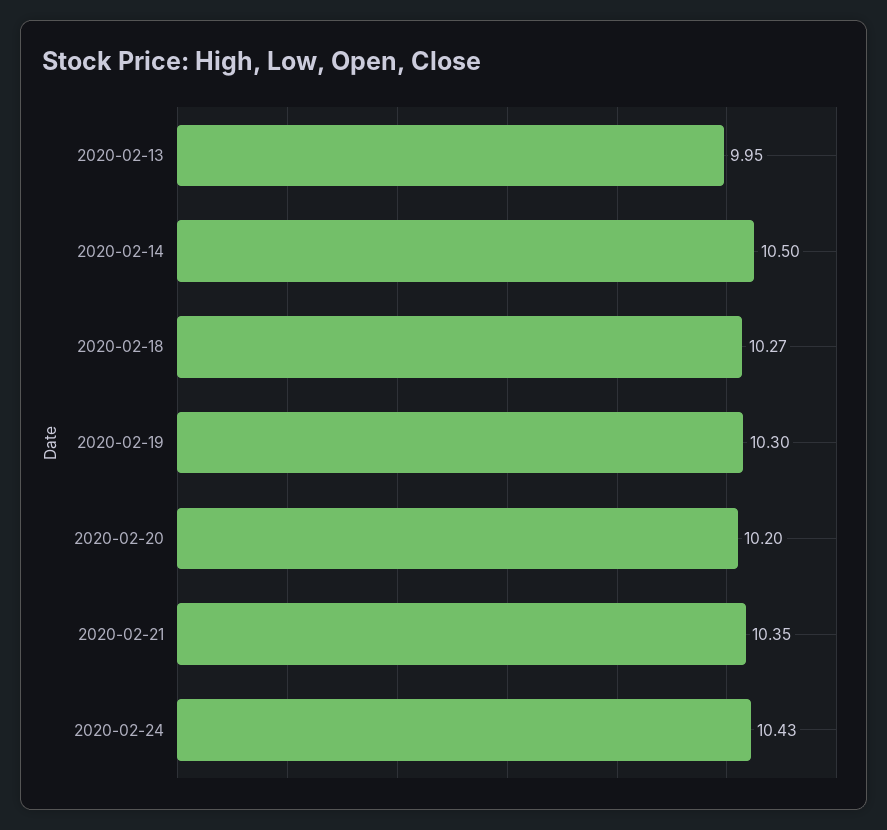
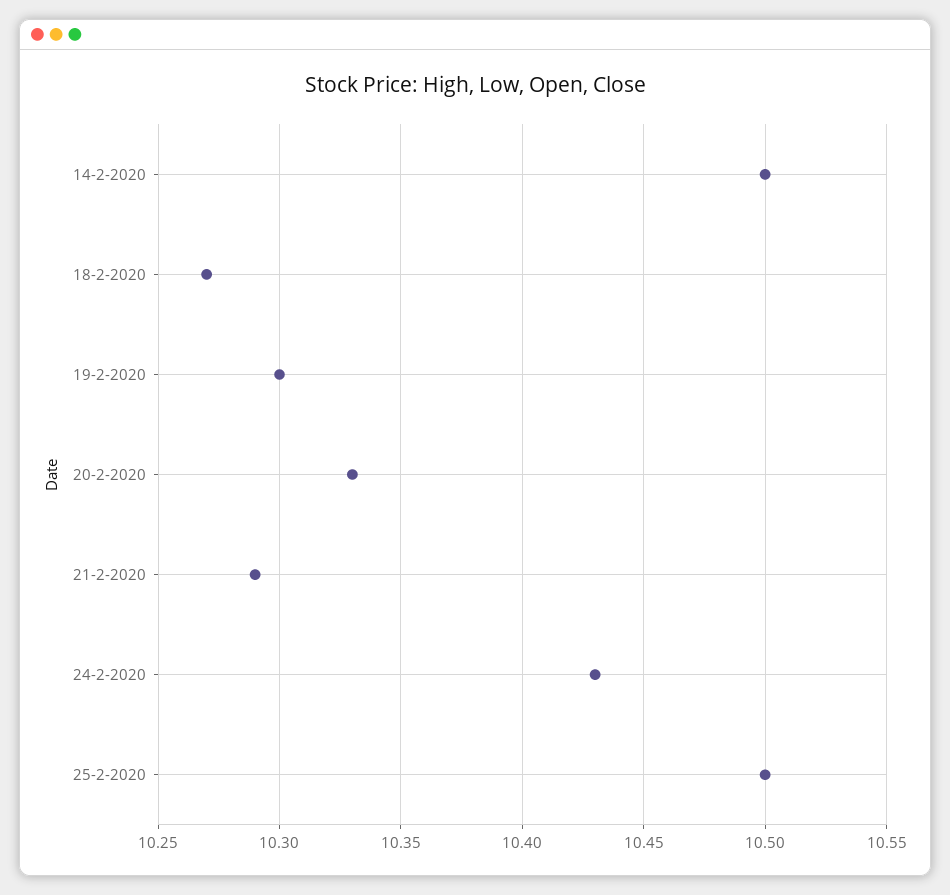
2020-02-13: 9.95 -> none
2020-02-20: 10.2 -> 10.33
2020-02-21: 10.35 -> 10.29
25-2-2020: none -> 10.5

